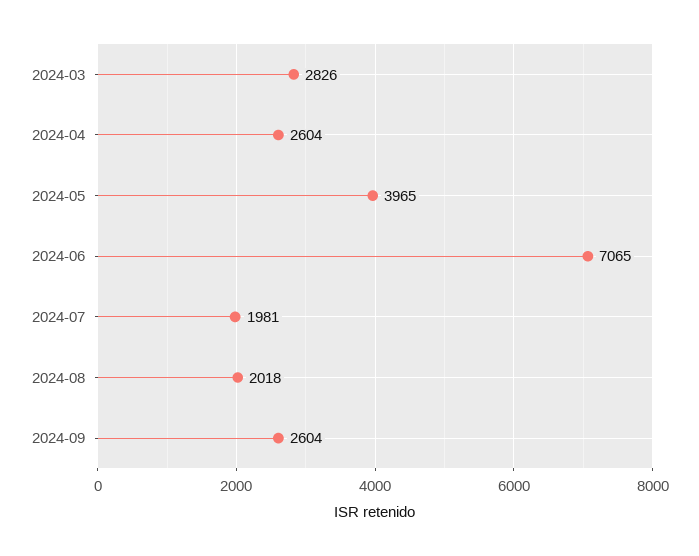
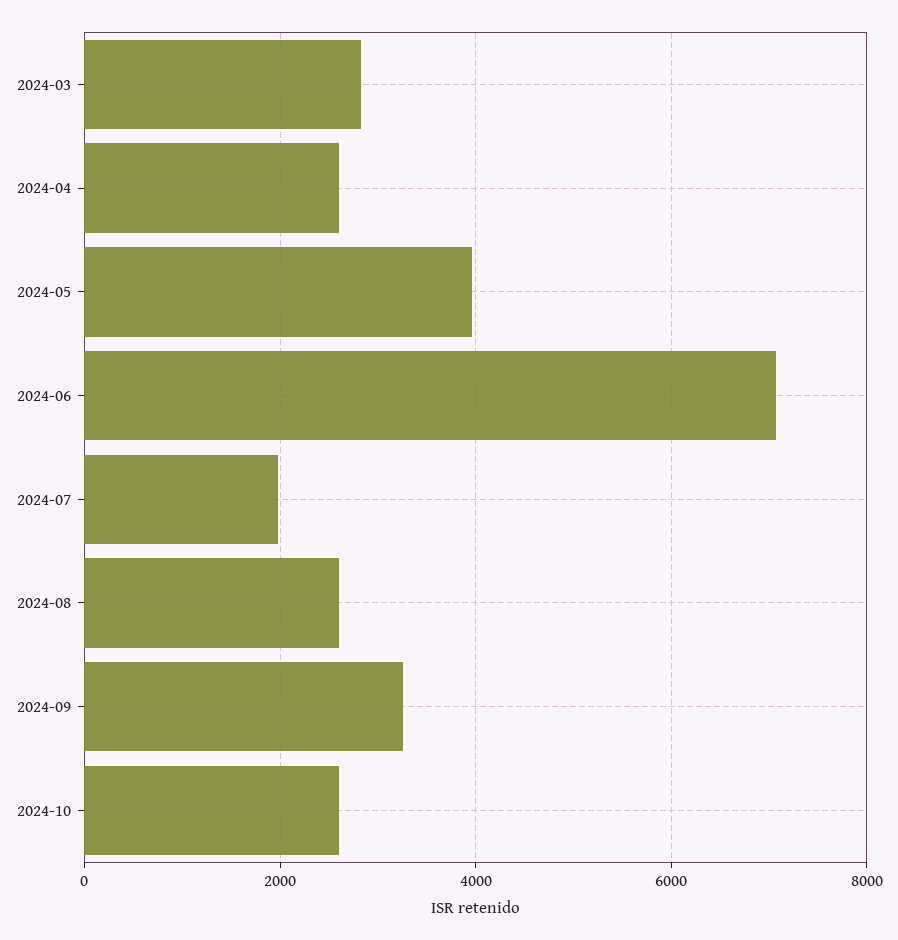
2024-08: 2018 -> 2600
2024-09: 2604 -> 3200
2024-10: none -> 2600

